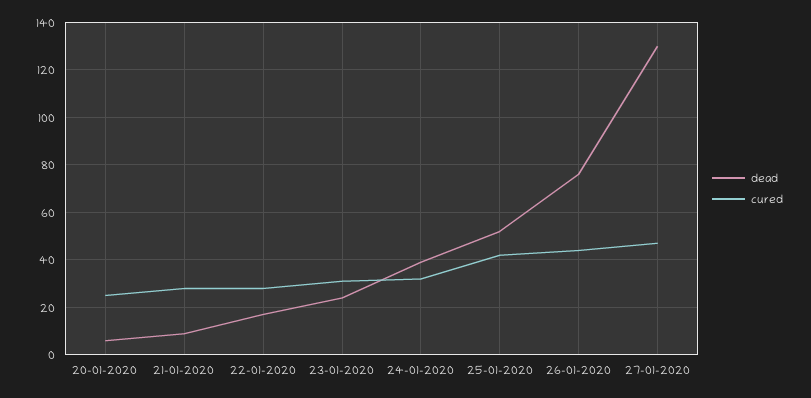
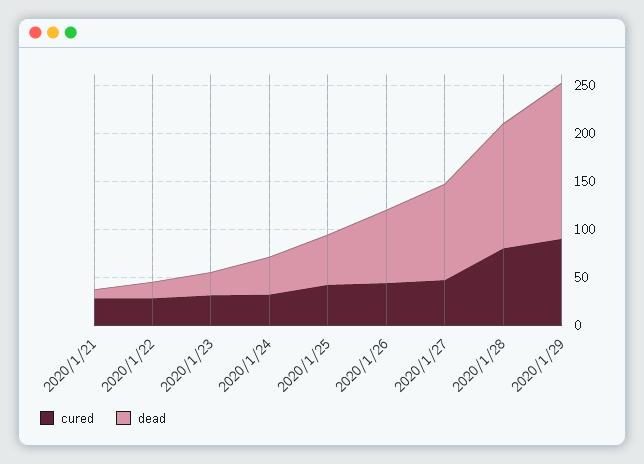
dead, 20-01-2020: 5 -> none
cured, 20-01-2020: 25 -> none
dead, 27-01-2020: 130 -> 100
cured, 2020/1/28: none -> 80
dead, 2020/1/28: none -> 130
cured, 2020/1/29: none -> 90
dead, 2020/1/29: none -> 160

